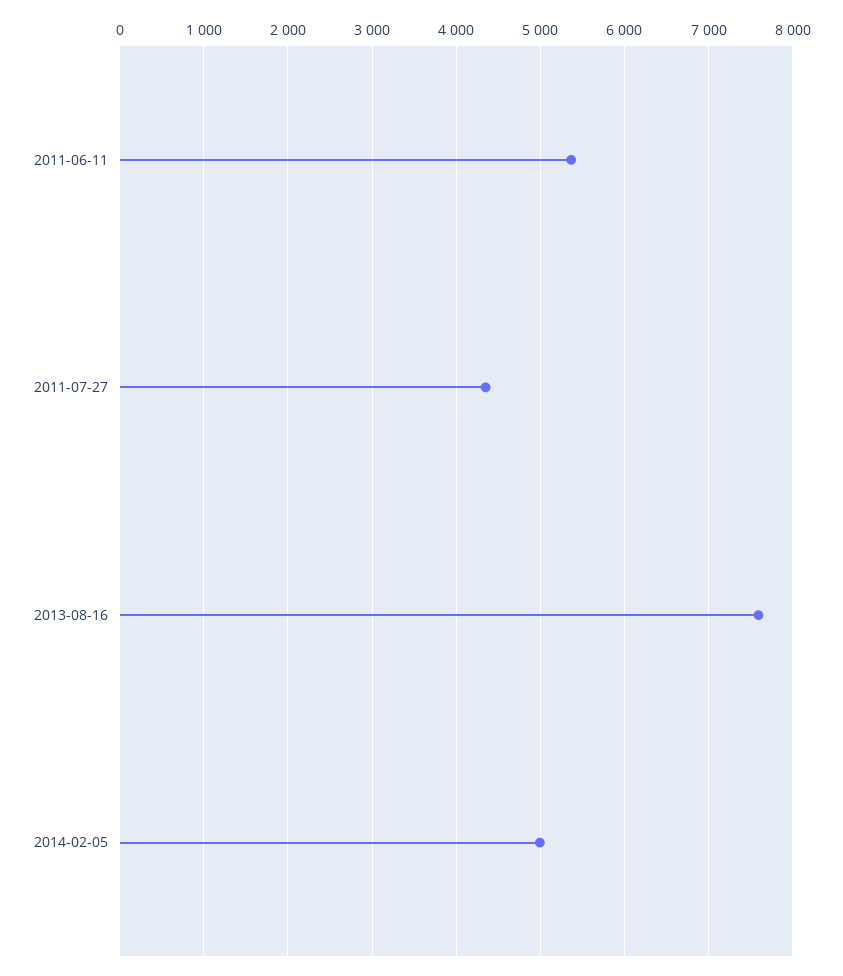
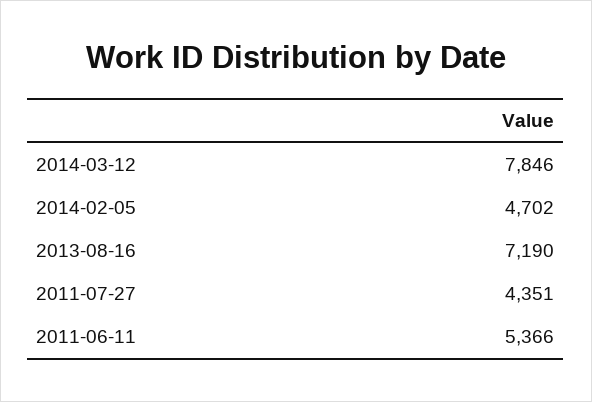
2013-08-16: 7600 -> 7190
2014-02-05: 5000 -> 4702
2014-03-12: none -> 7846

